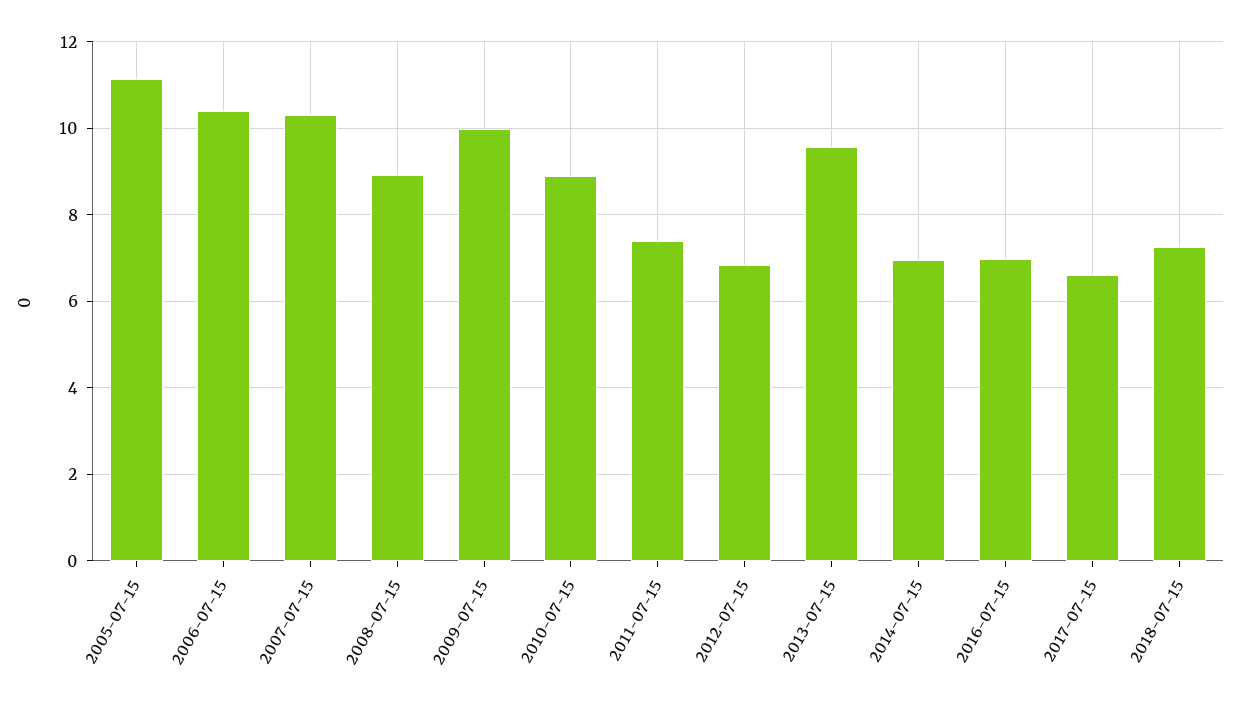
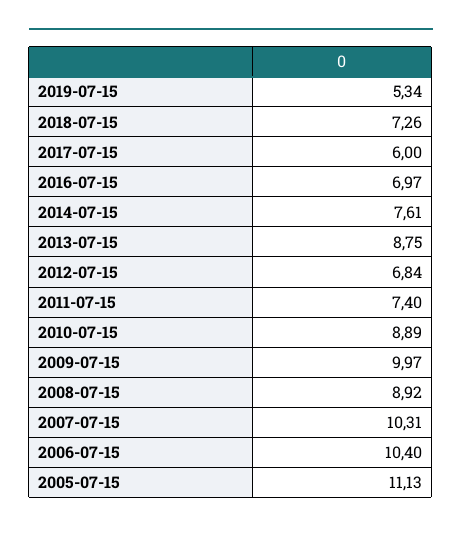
2013-07-15: 9.6 -> 8.75
2014-07-15: 7 -> 7.61
2017-07-15: 6.6 -> 6
2019-07-15: none -> 5.34

